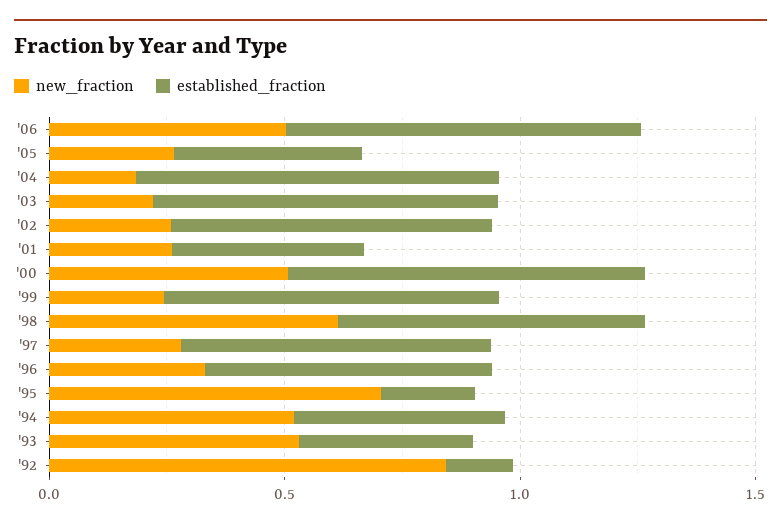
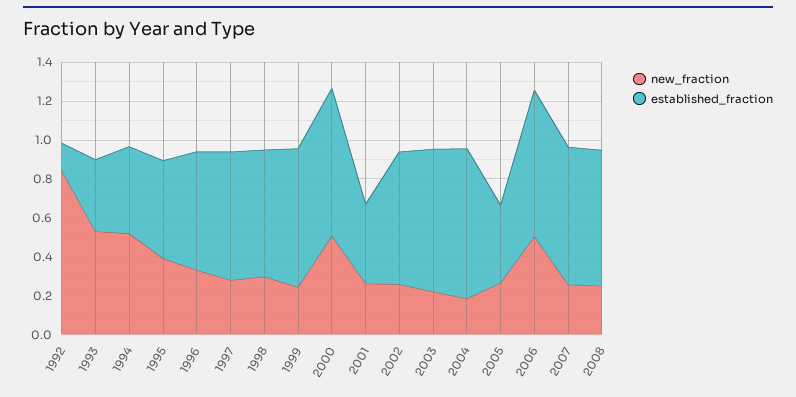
new_fraction, '98: 0.6 -> 0.3
new_fraction, '95: 0.7 -> 0.4
established_fraction, '95: 0.2 -> 0.5
new_fraction, 2007: none -> 0.25
established_fraction, 2007: none -> 0.7
new_fraction, 2008: none -> 0.25
established_fraction, 2008: none -> 0.7

